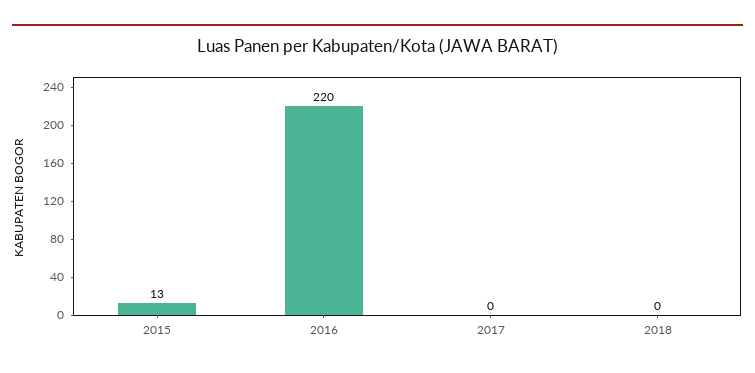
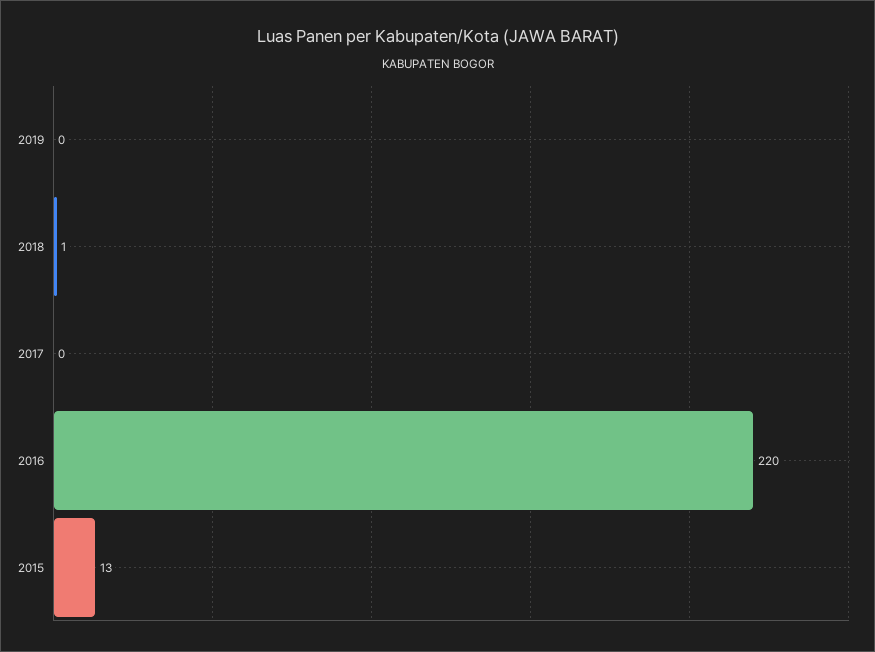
2018: 0 -> 1
2019: none -> 0

